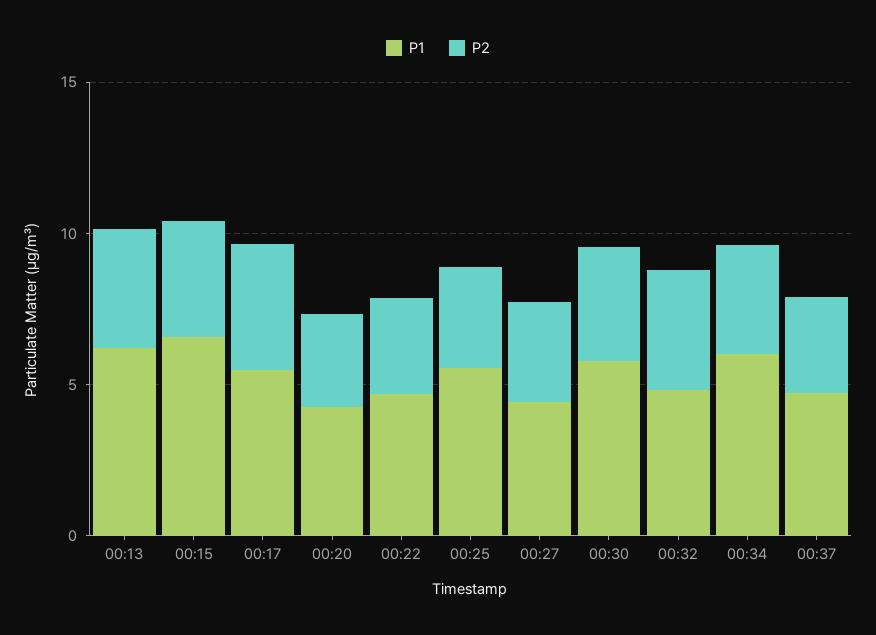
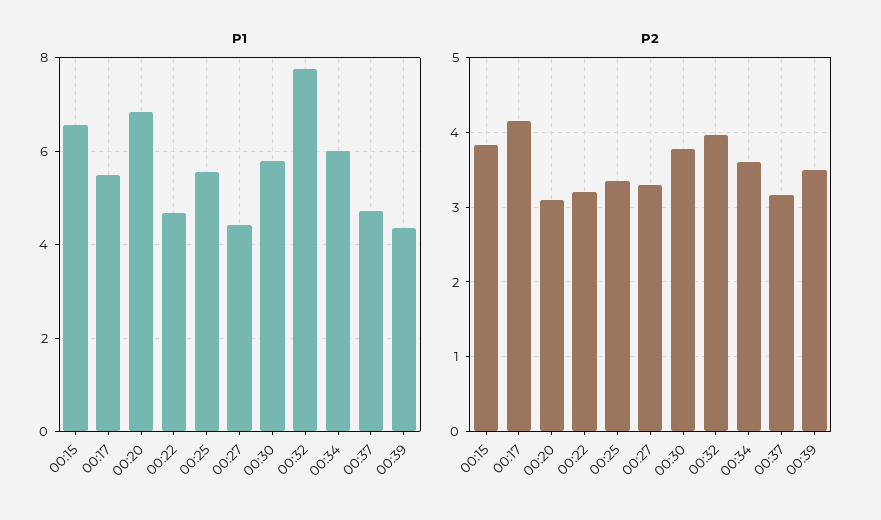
P1, 00:13: 6 -> none
P2, 00:13: 4 -> none
P1, 00:20: 4 -> 6.8
P1, 00:32: 5 -> 7.8
P1, 00:39: none -> 4.4
P2, 00:39: none -> 3.5

